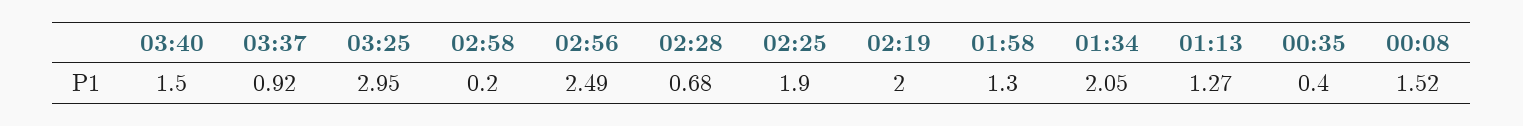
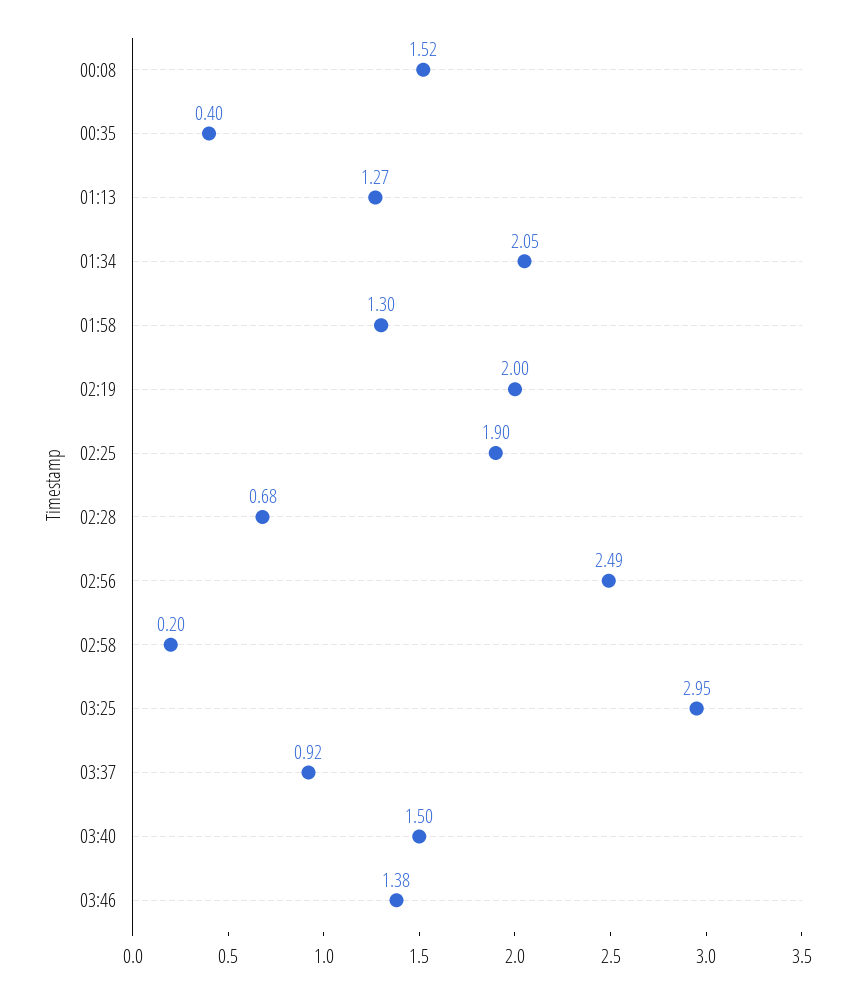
03:46: none -> 1.38

